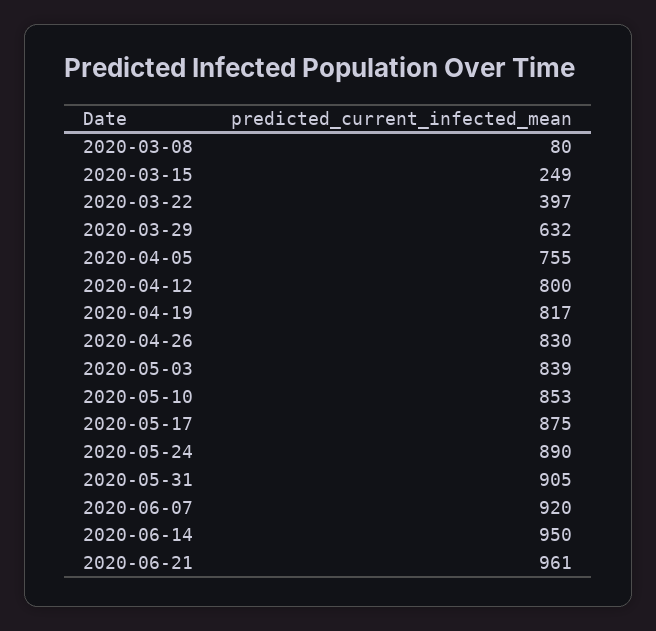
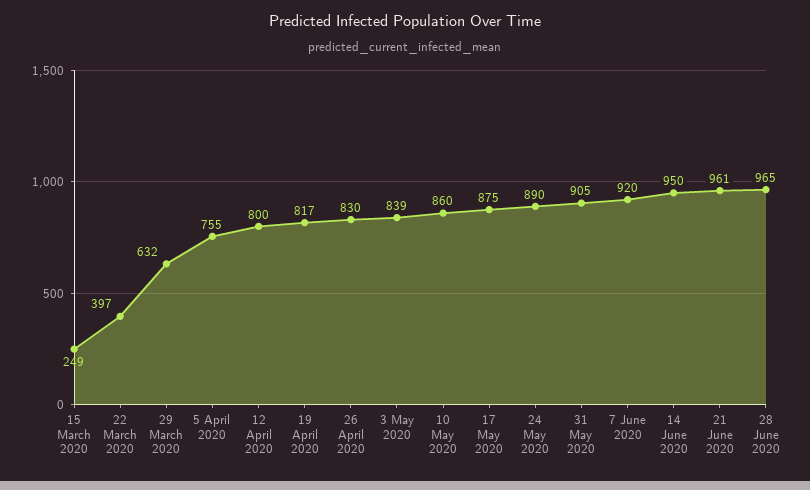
2020-03-08: 80 -> none
2020-05-10: 853 -> 860
28 June 2020: none -> 965

